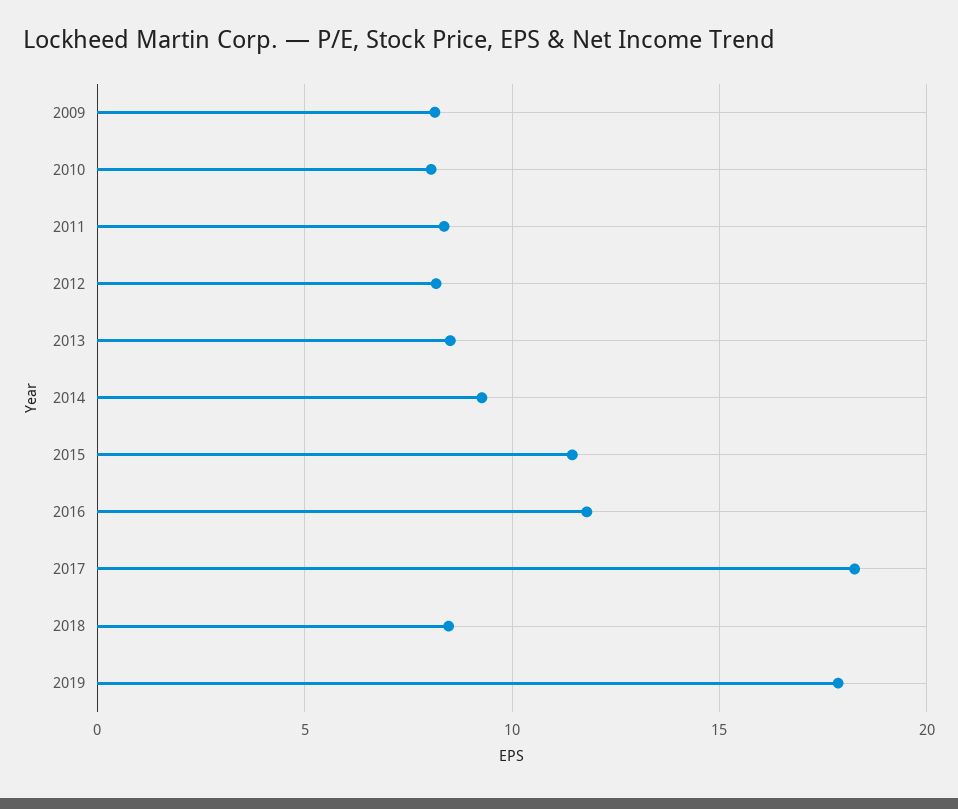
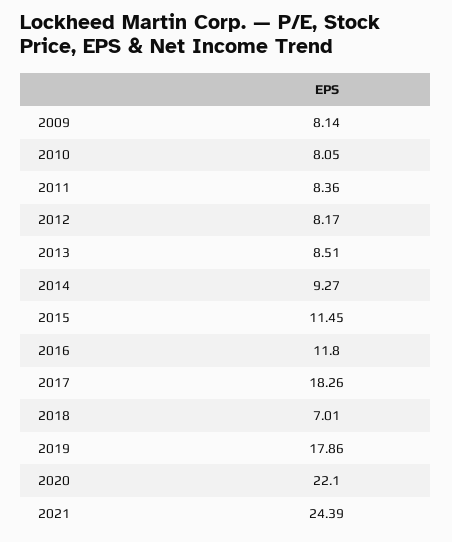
2018: 8.5 -> 7.01
2020: none -> 22.1
2021: none -> 24.39

